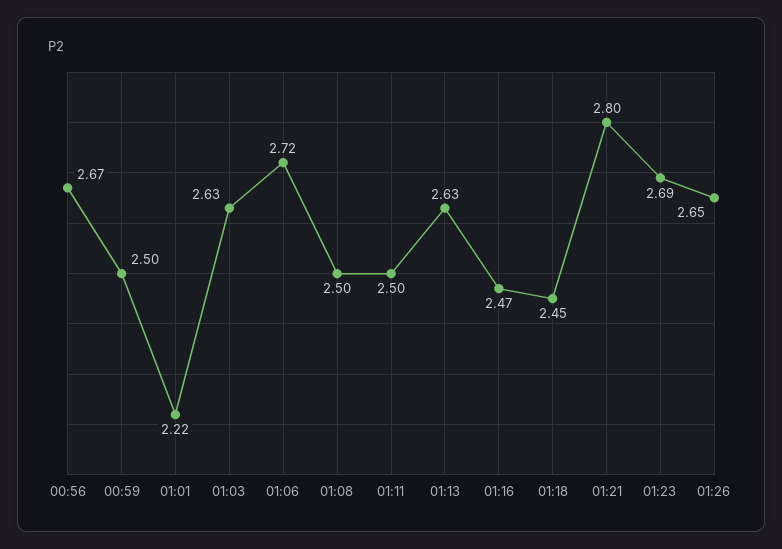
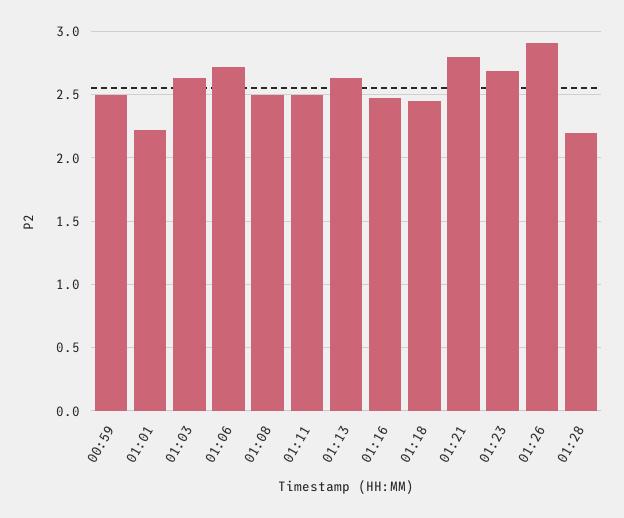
00:56: 2.67 -> none
01:26: 2.65 -> 2.9
01:28: none -> 2.2

